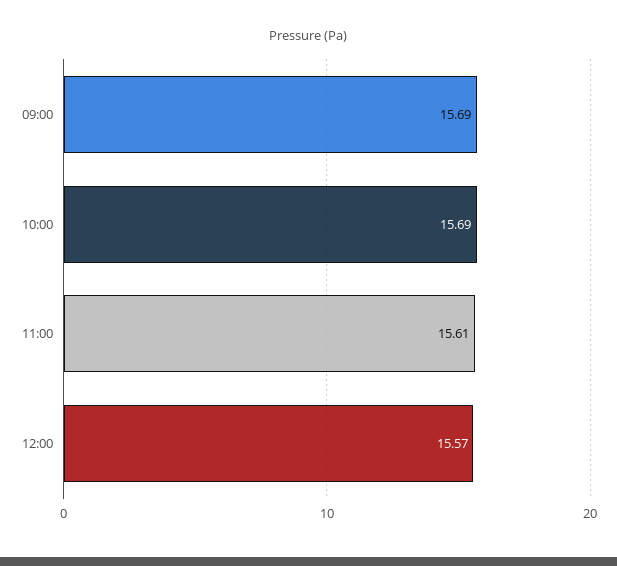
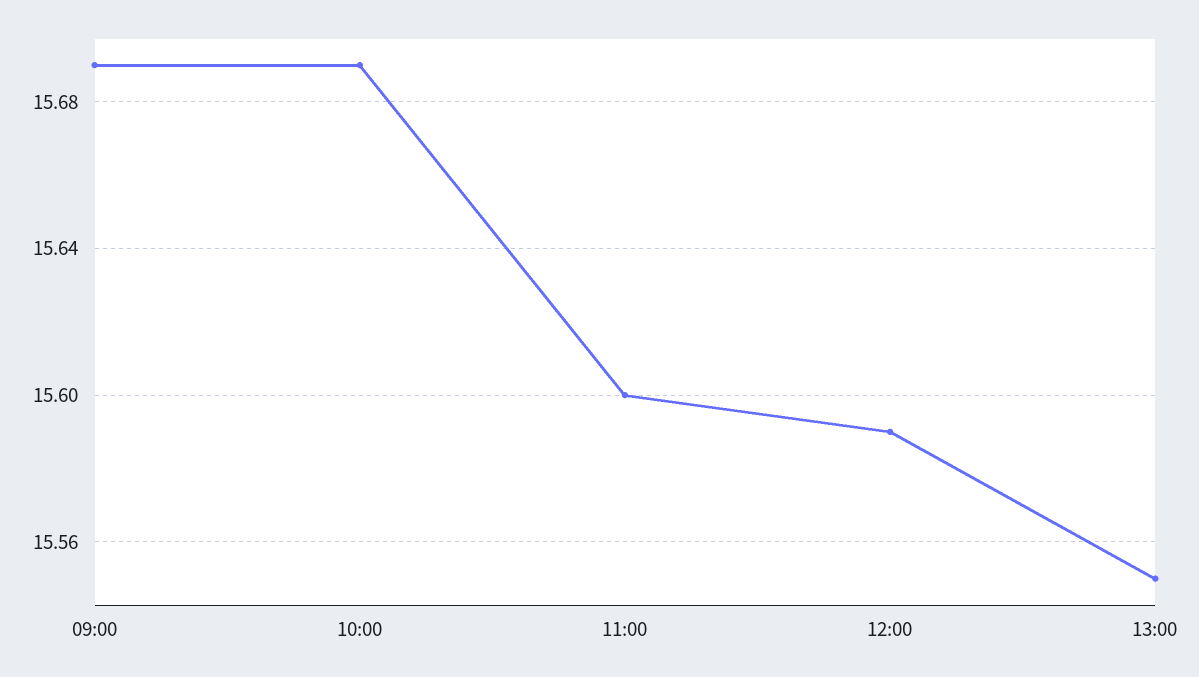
11:00: 15.61 -> 15.6
12:00: 15.57 -> 15.59
13:00: none -> 15.55

